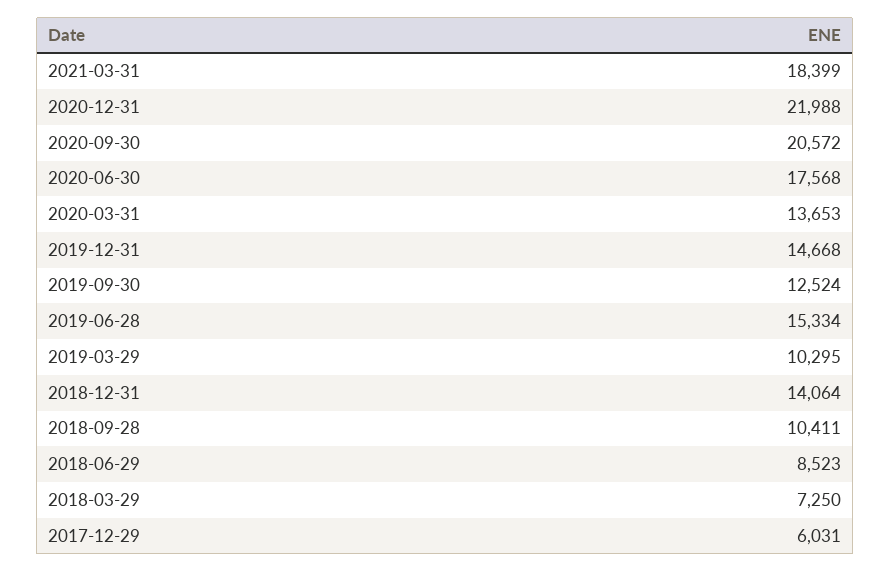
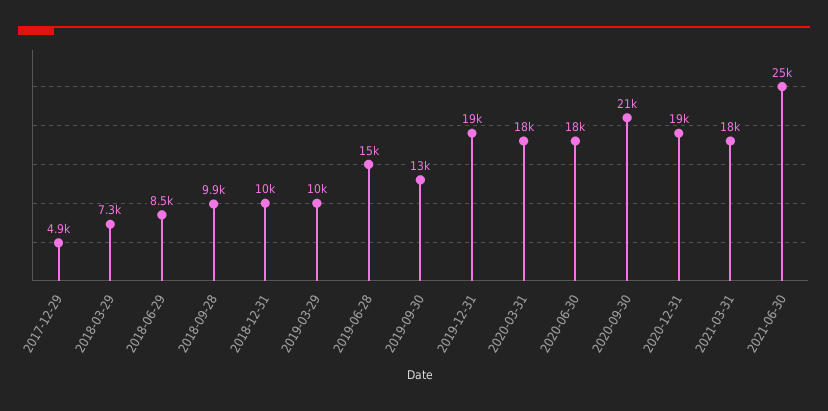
2020-12-31: 21988 -> 19000
2020-03-31: 13653 -> 18000
2019-12-31: 14668 -> 19000
2018-12-31: 14064 -> 10000
2018-09-28: 10411 -> 9900
2017-12-29: 6031 -> 4900
2021-06-30: none -> 25000

